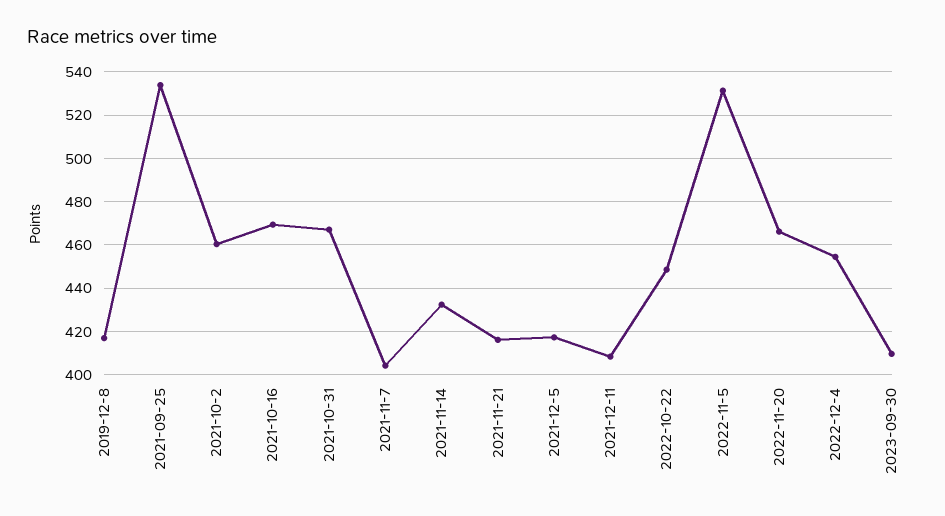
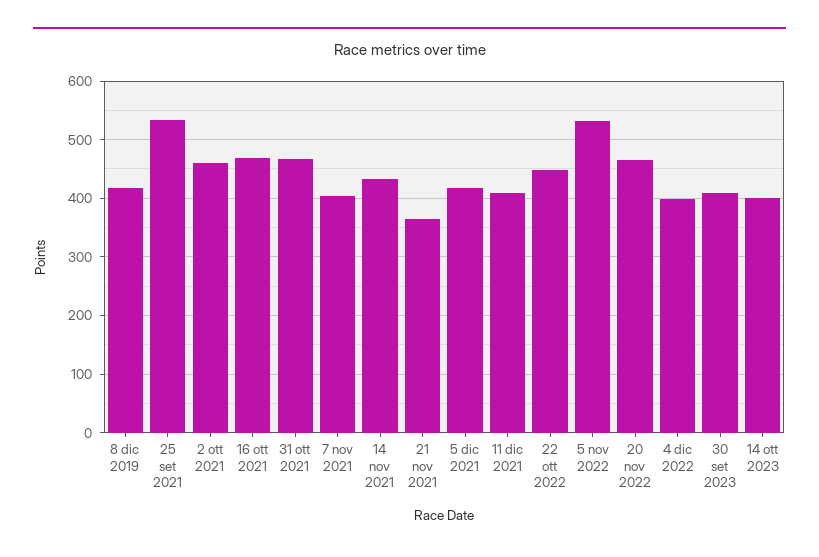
2021-11-21: 415 -> 360
2022-12-4: 455 -> 400
14 ott 2023: none -> 400

